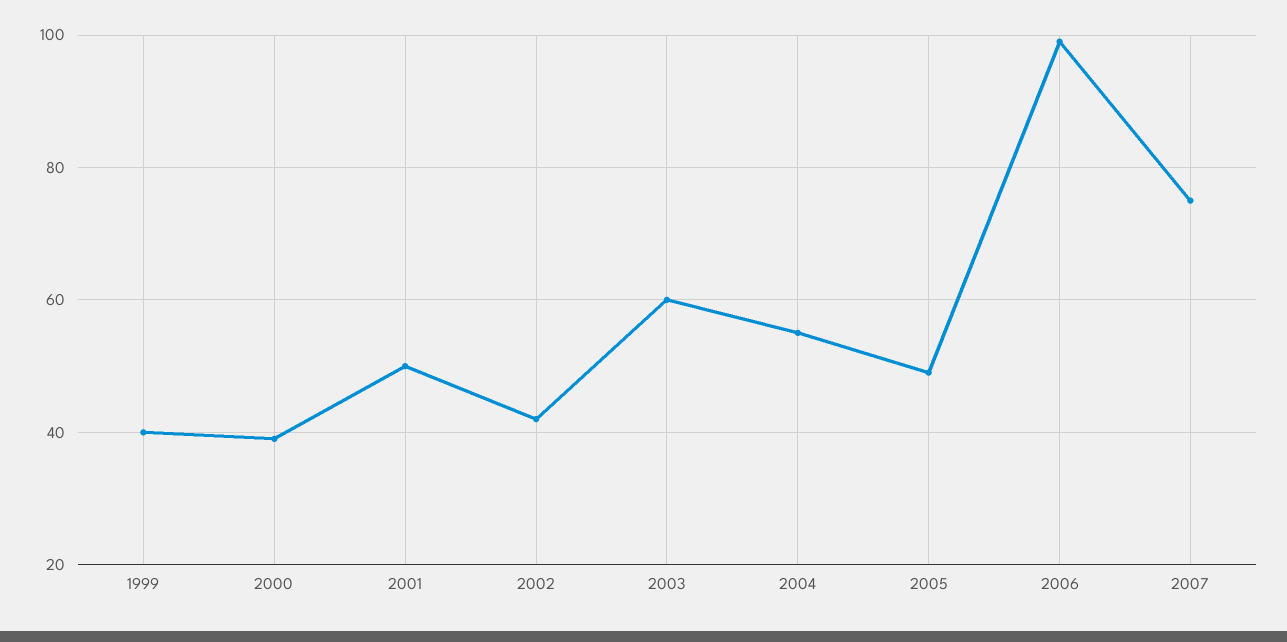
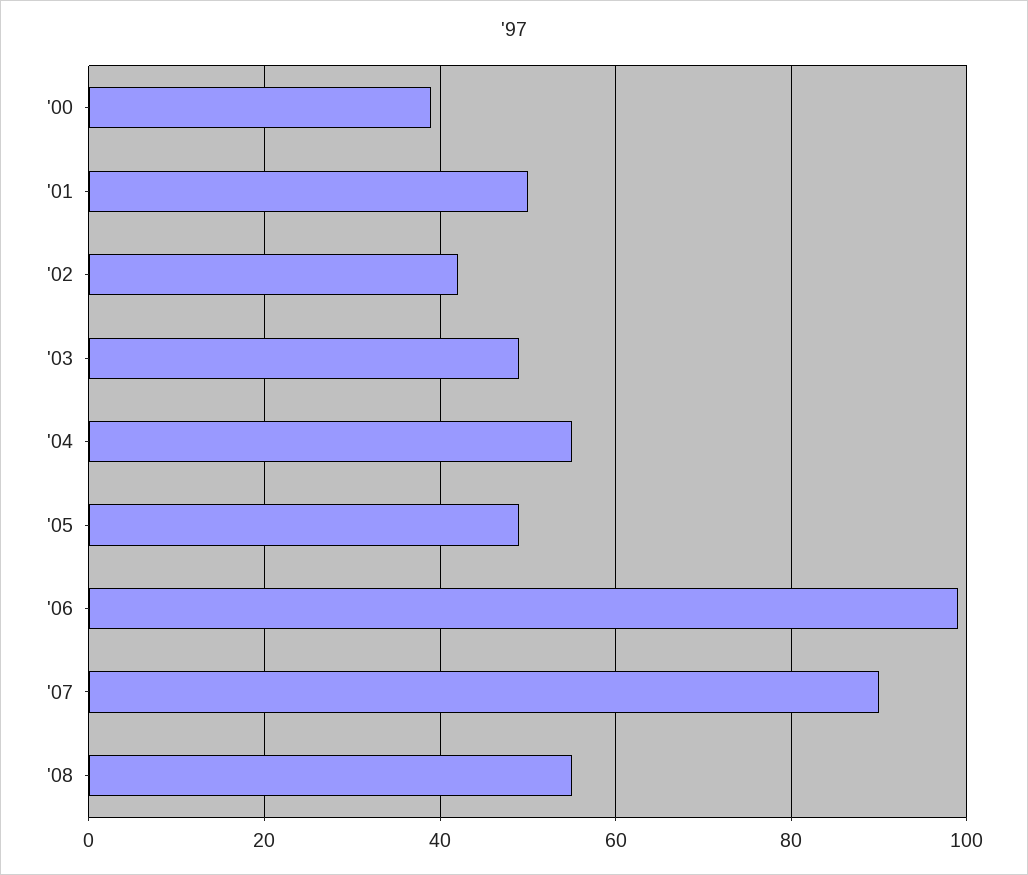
1999: 40 -> none
2003: 60 -> 50
2007: 75 -> 90
'08: none -> 55

